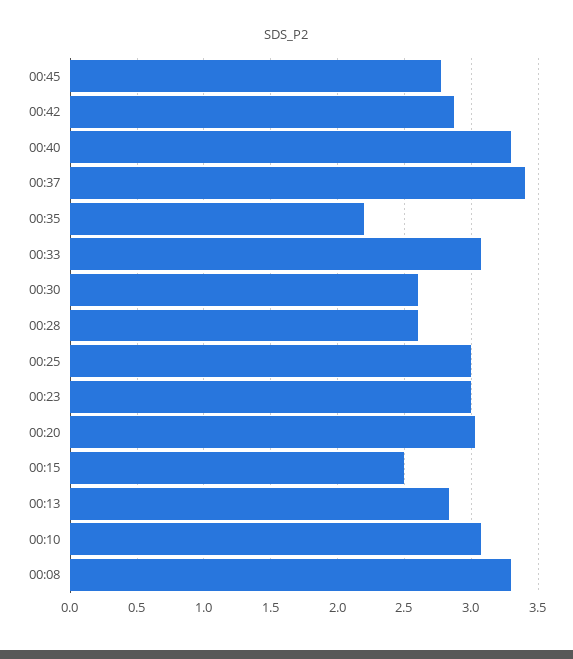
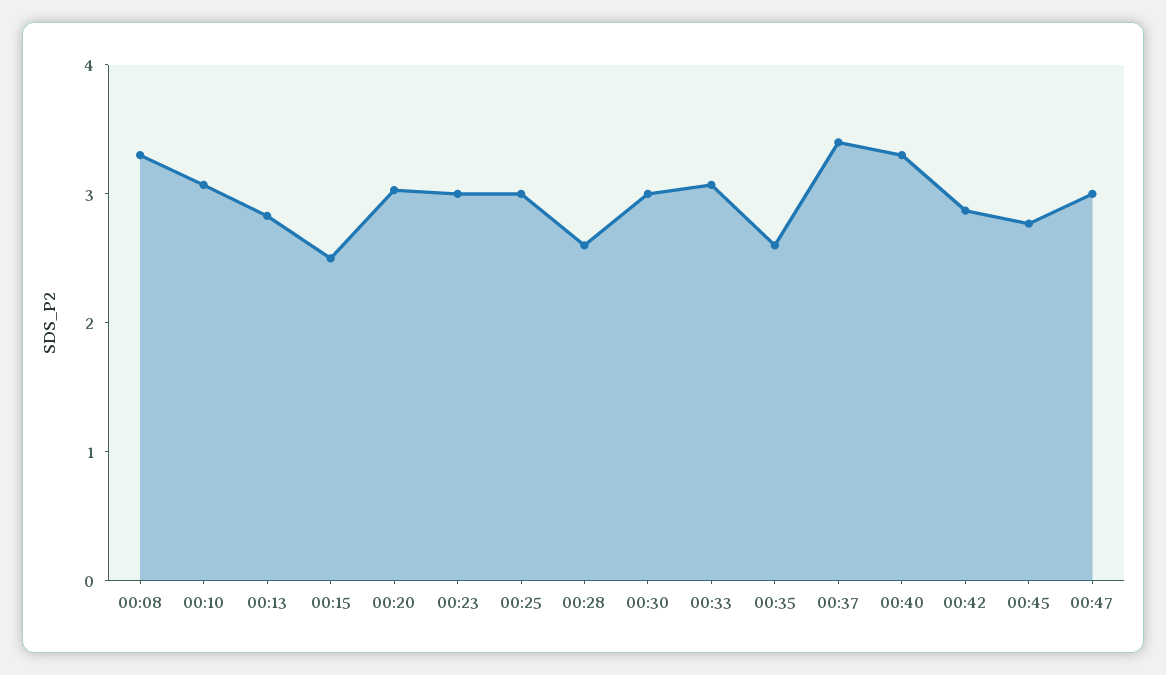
00:35: 2.2 -> 2.6
00:30: 2.6 -> 3
00:47: none -> 3

